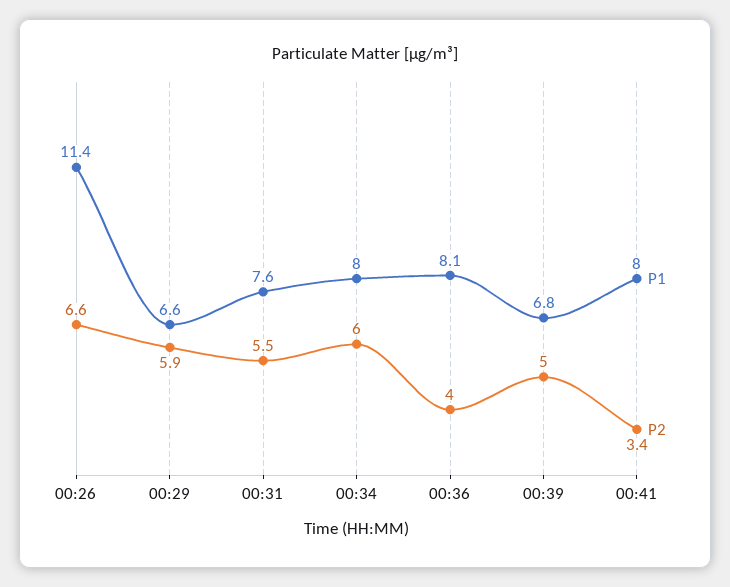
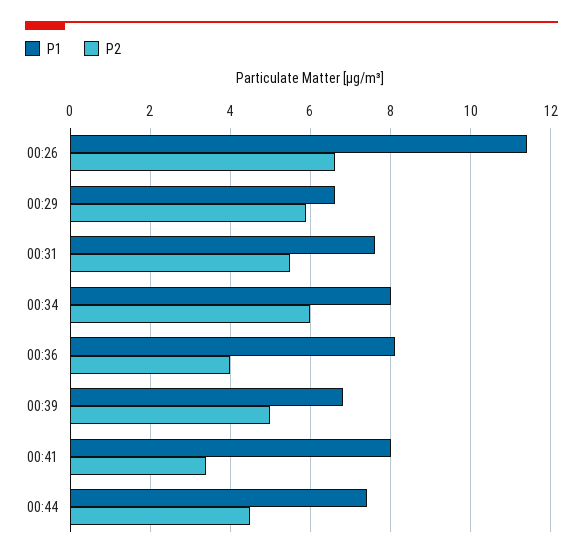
P1, 00:44: none -> 7.5
P2, 00:44: none -> 4.5

